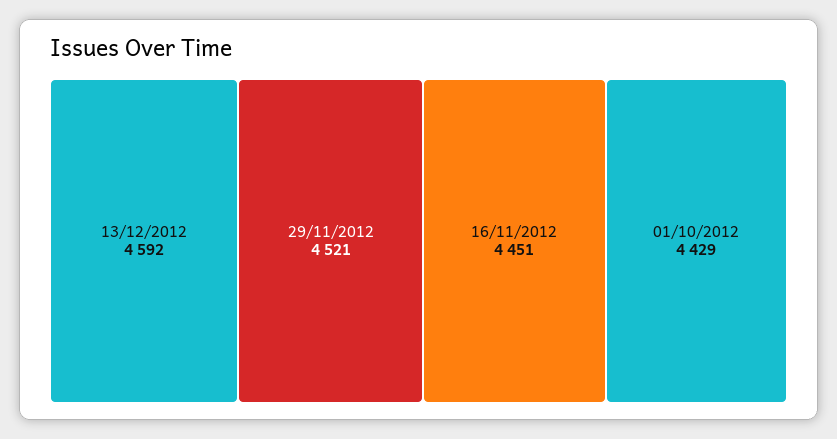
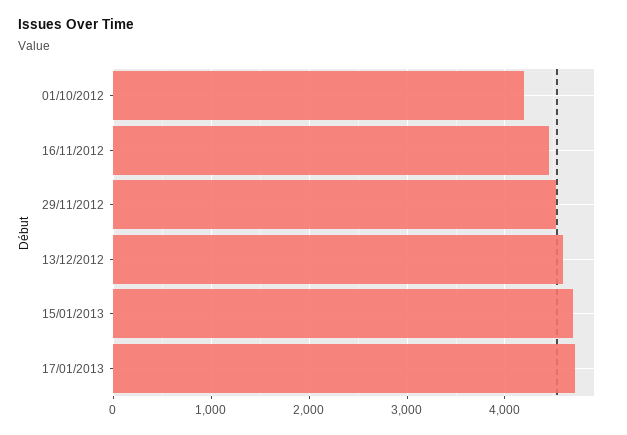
01/10/2012: 4429 -> 4200
15/01/2013: none -> 4700
17/01/2013: none -> 4700

